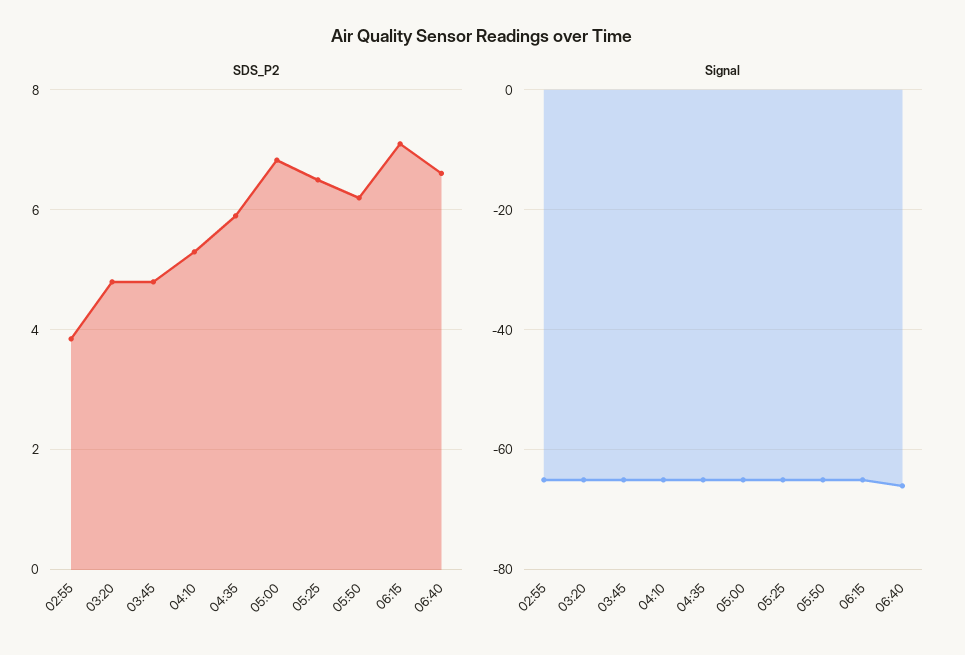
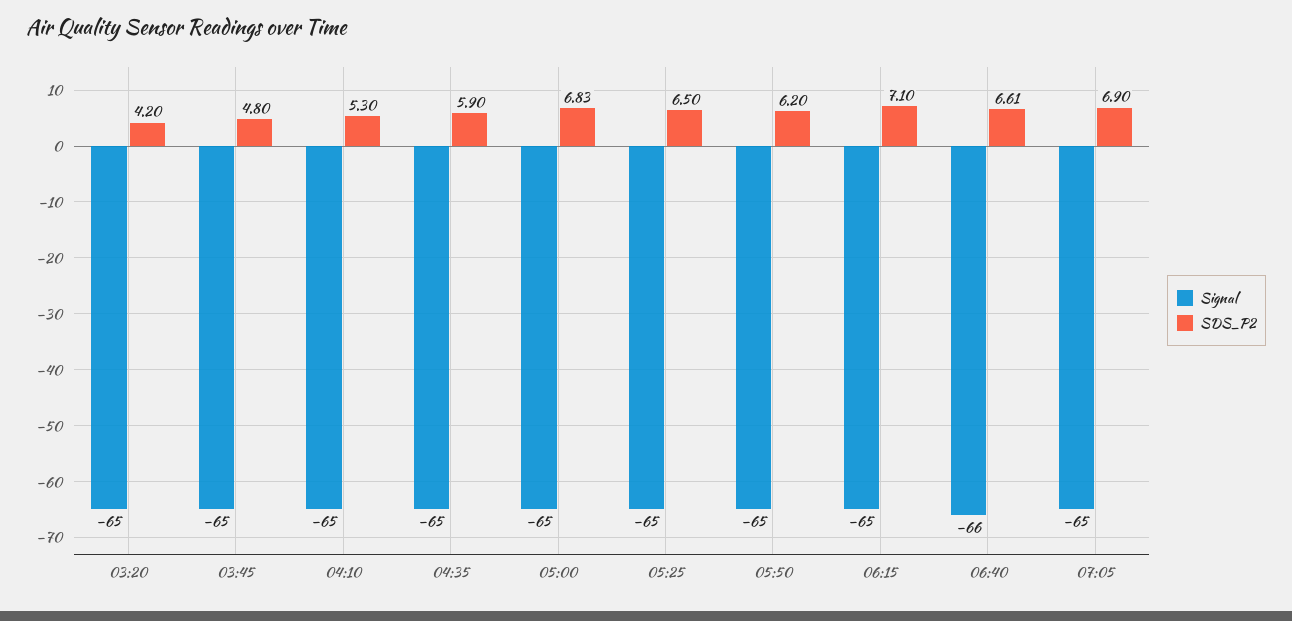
SDS_P2, 02:55: 3.8 -> none
SDS_P2, 03:20: 4.8 -> 4.2
Signal, 02:55: -65 -> none
Signal, 07:05: none -> -65
SDS_P2, 07:05: none -> 6.9

